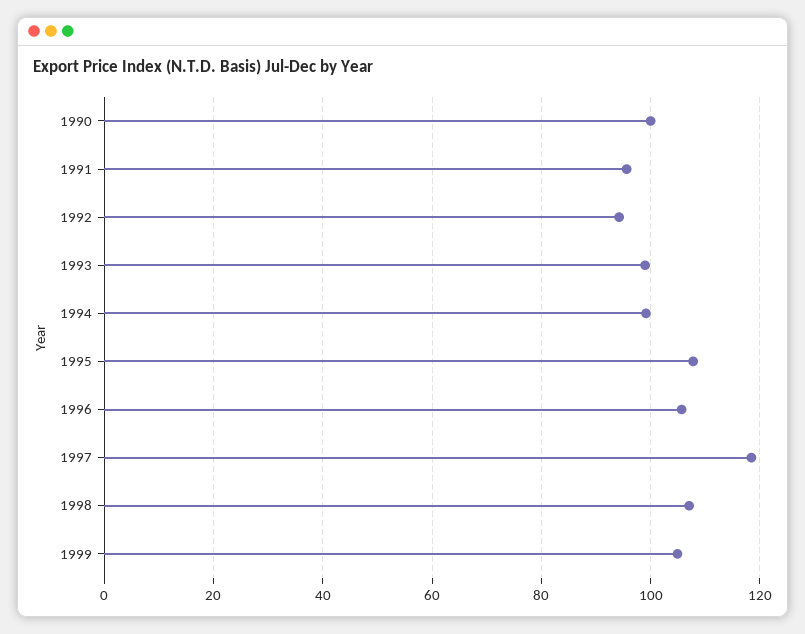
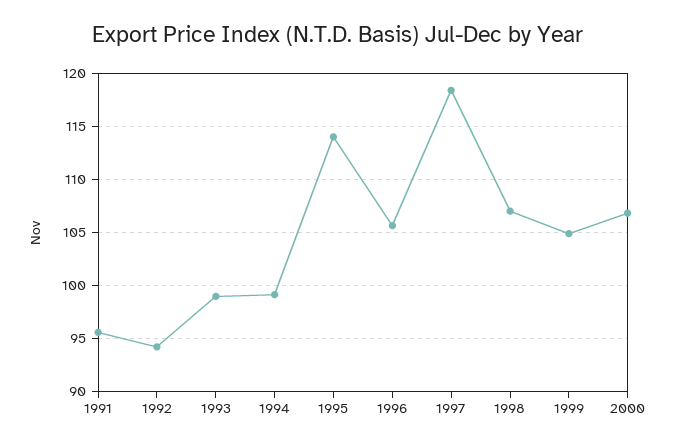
1990: 100 -> none
1995: 108 -> 114
2000: none -> 107

